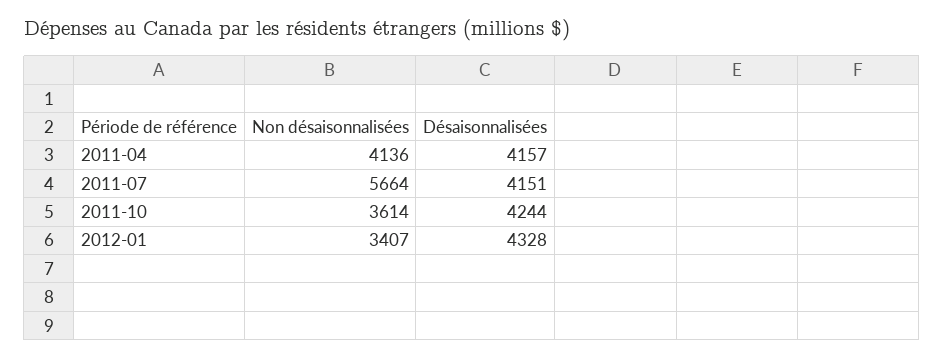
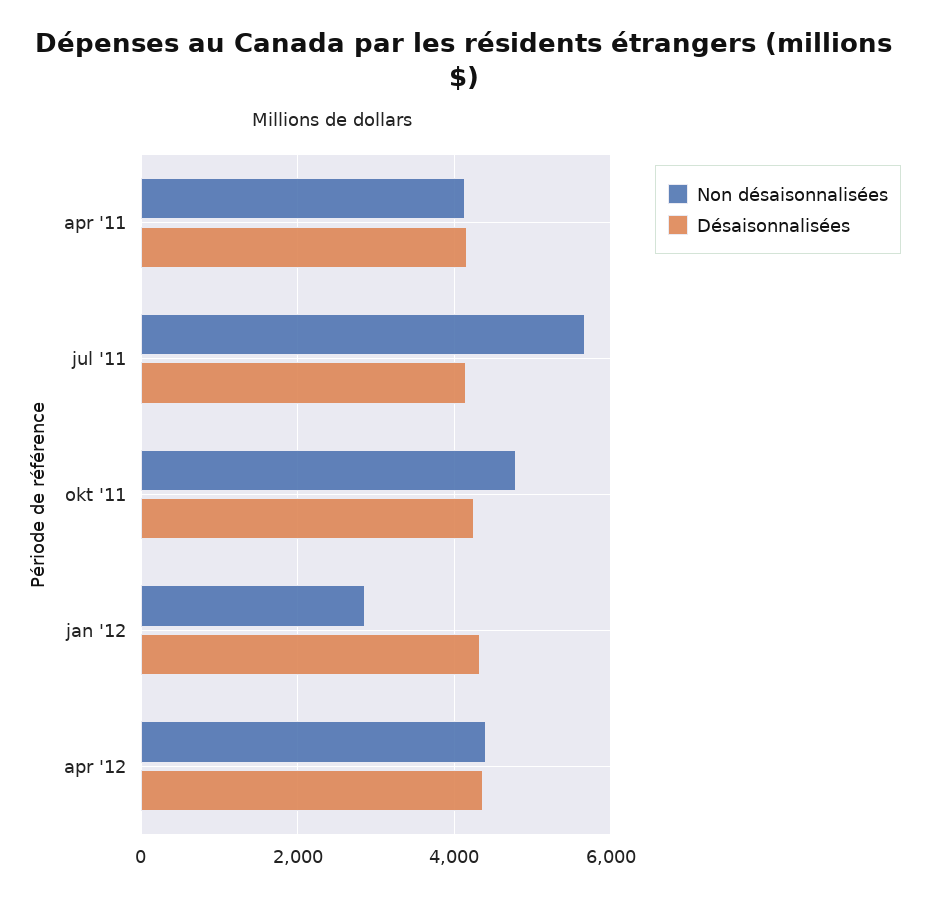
Non désaisonnalisées, 2011-10: 3614 -> 4800
Non désaisonnalisées, 2012-01: 3407 -> 2800
Non désaisonnalisées, apr '12: none -> 4400
Désaisonnalisées, apr '12: none -> 4400

